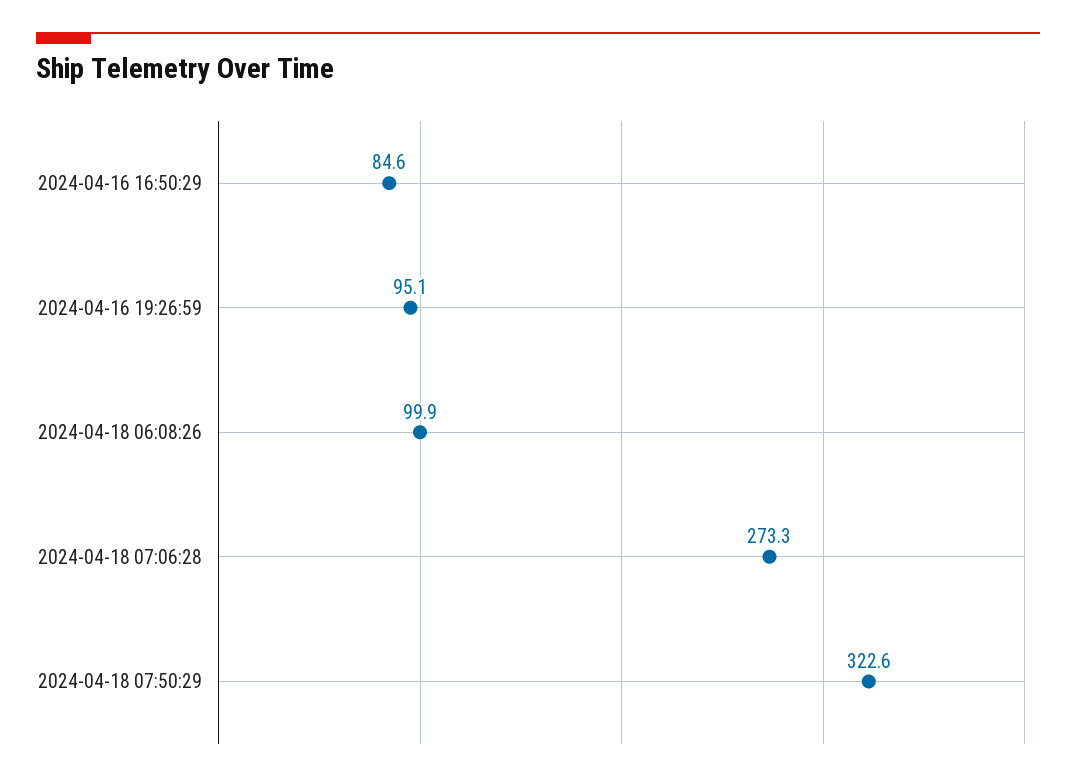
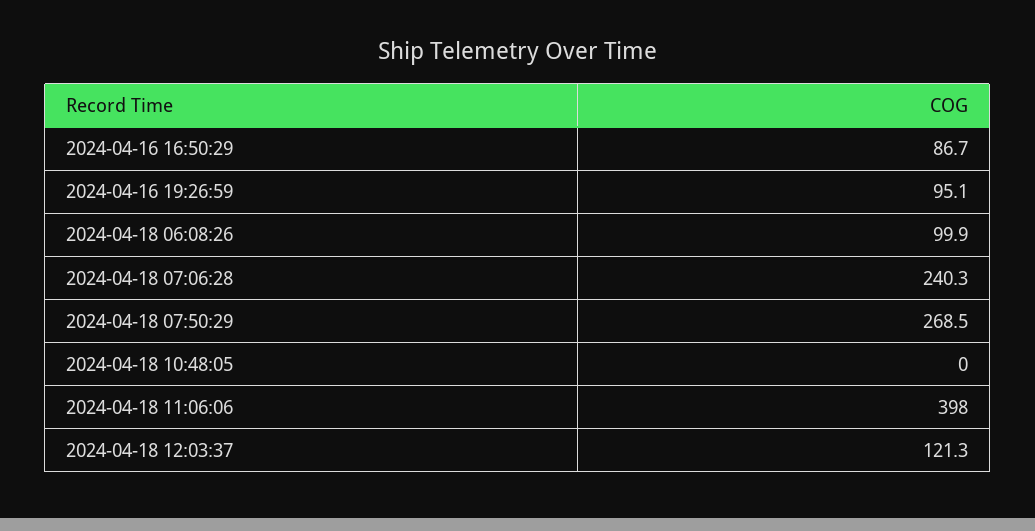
2024-04-16 16:50:29: 84.6 -> 86.7
2024-04-18 07:06:28: 273.3 -> 240.3
2024-04-18 07:50:29: 322.6 -> 268.5
2024-04-18 10:48:05: none -> 0
2024-04-18 11:06:06: none -> 398
2024-04-18 12:03:37: none -> 121.3

